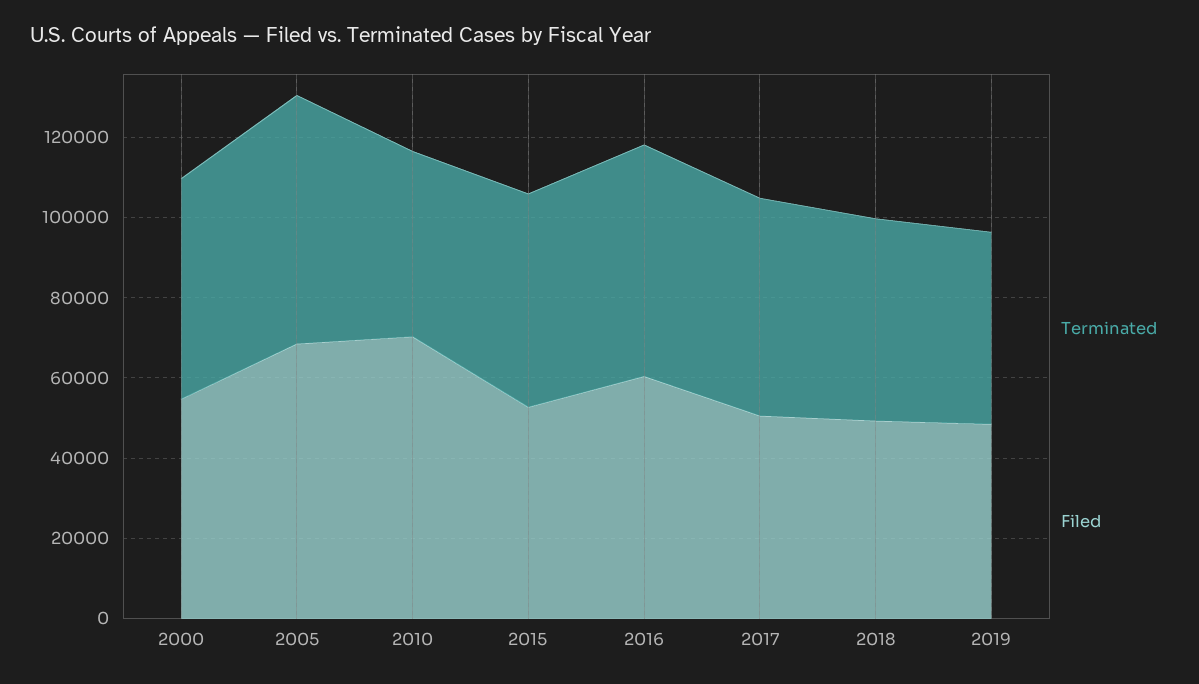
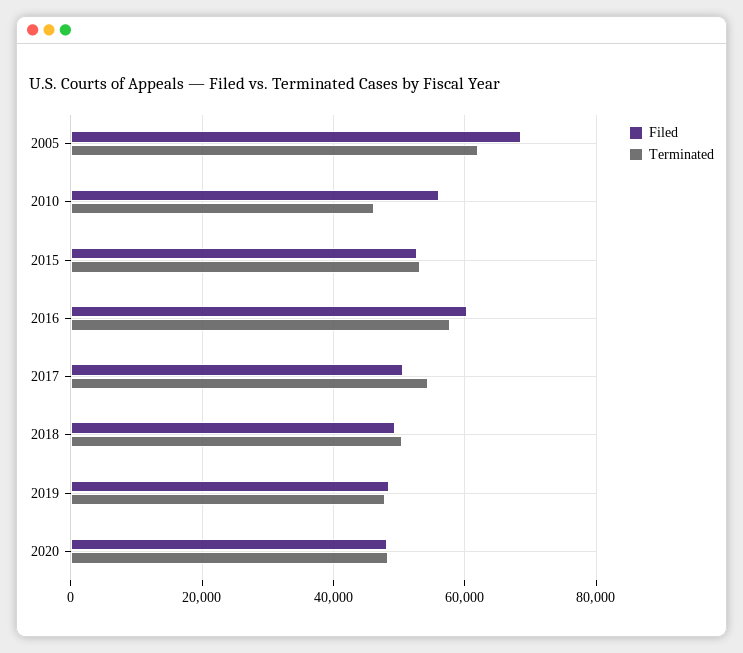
Terminated, 2000: 55000 -> none
Filed, 2000: 55000 -> none
Filed, 2010: 70000 -> 56000
Filed, 2020: none -> 48000
Terminated, 2020: none -> 48000

